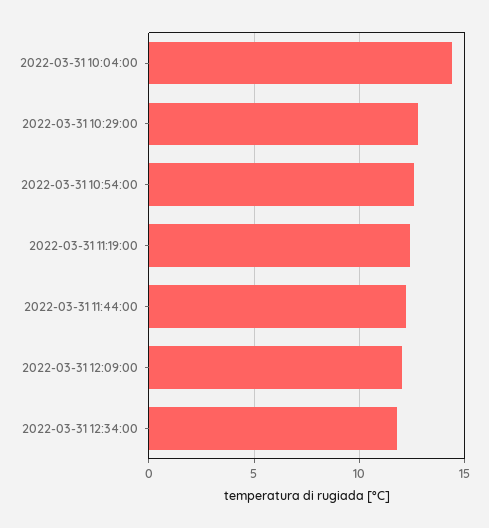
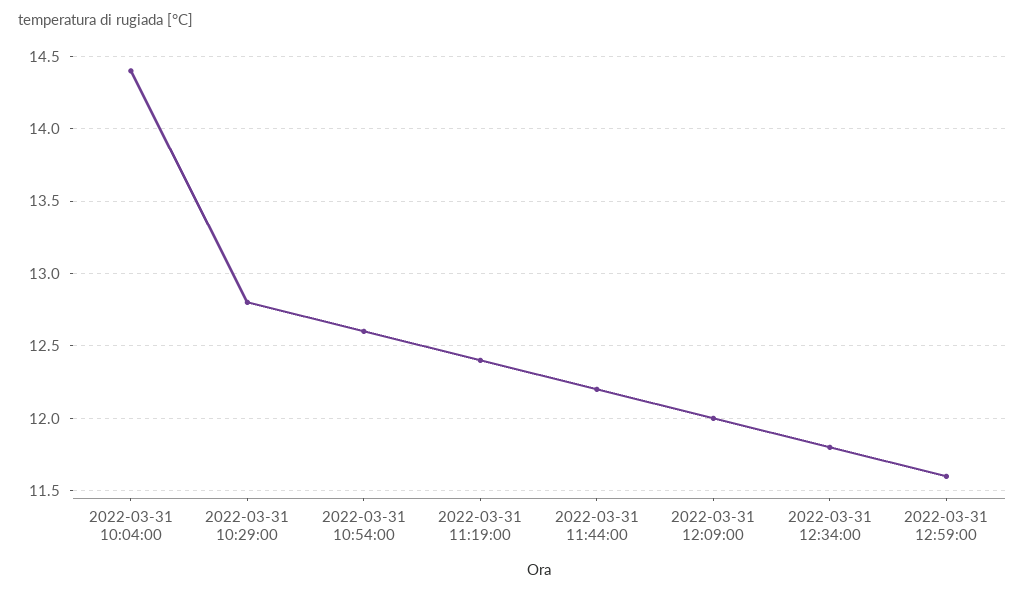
2022-03-31 12:59:00: none -> 11.6

